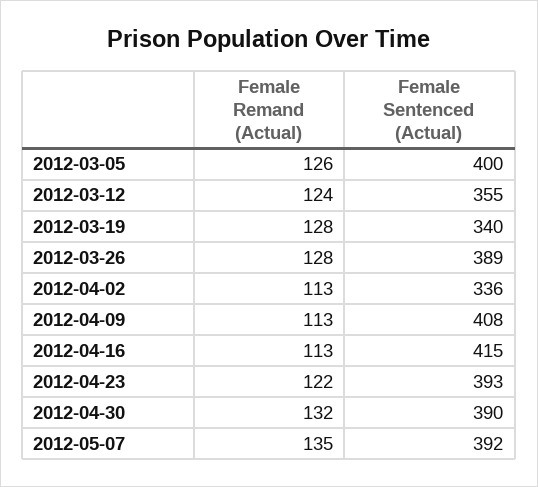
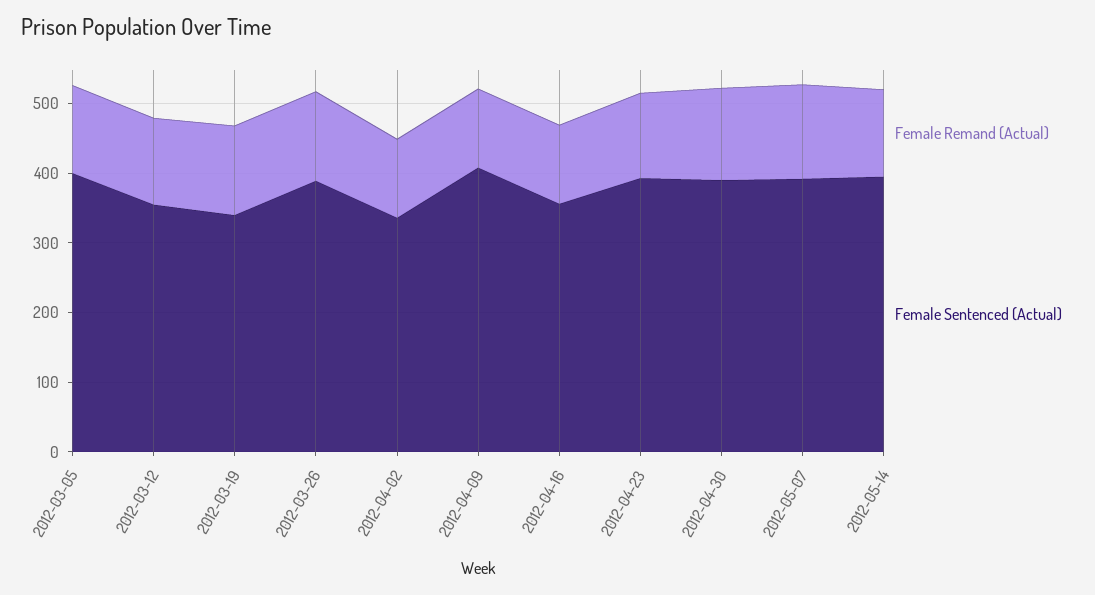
Female Sentenced (Actual), 2012-04-16: 415 -> 360
Female Remand (Actual), 2012-05-14: none -> 120
Female Sentenced (Actual), 2012-05-14: none -> 400

